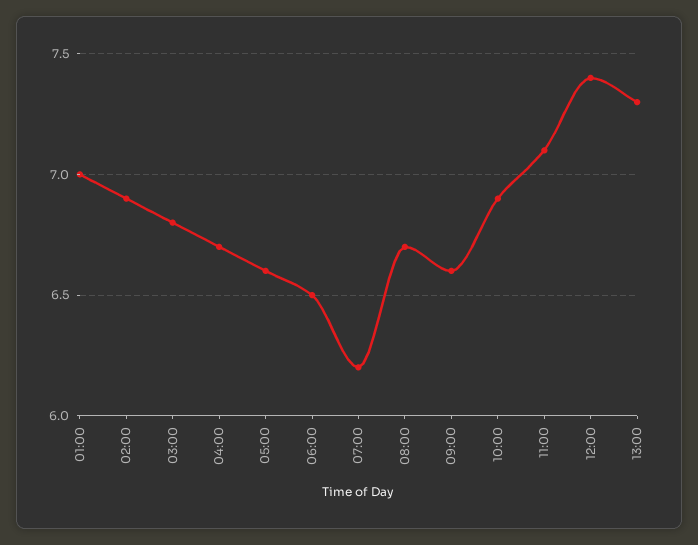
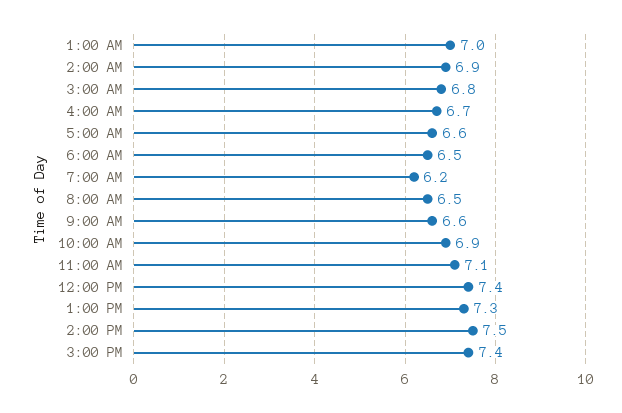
08:00: 6.7 -> 6.5
2:00 PM: none -> 7.5
3:00 PM: none -> 7.4

